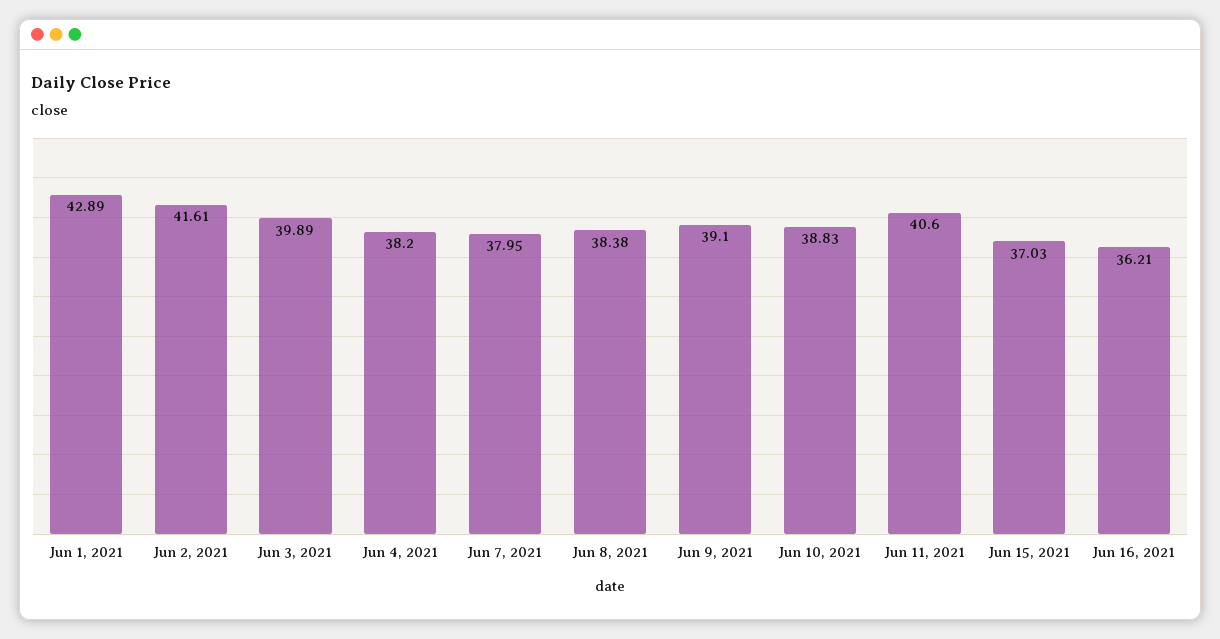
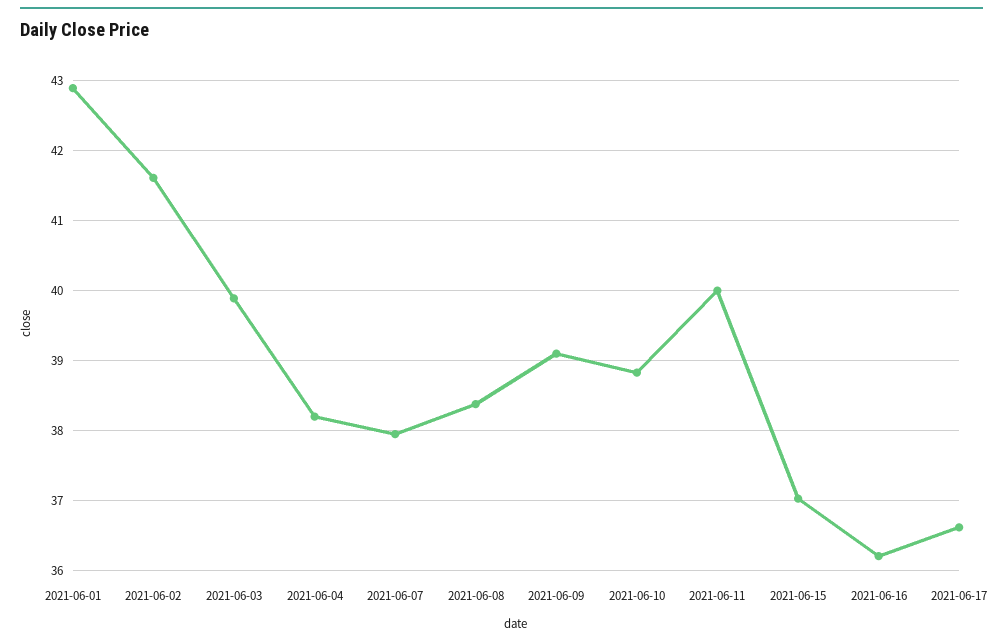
Jun 11, 2021: 40.6 -> 40
2021-06-17: none -> 36.6

